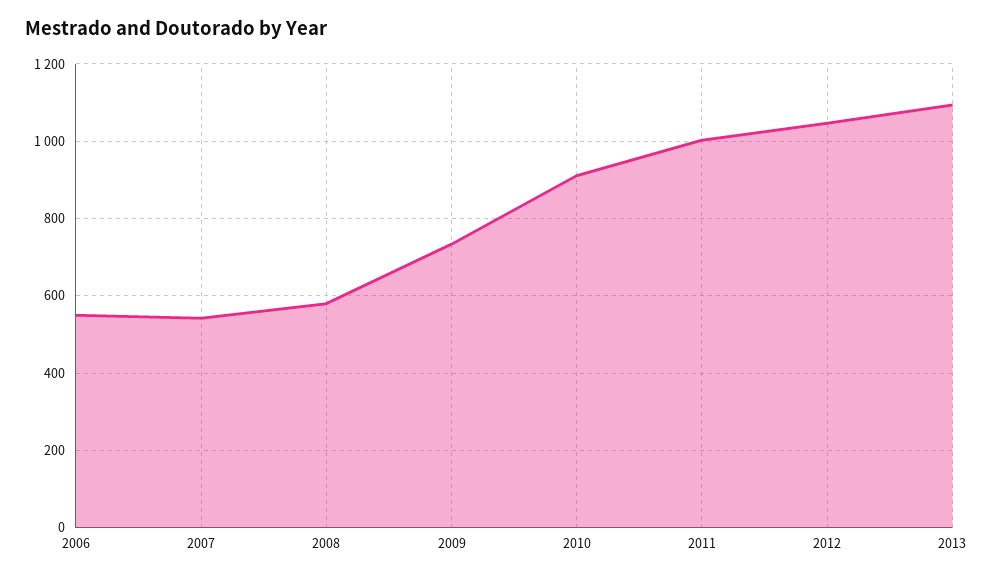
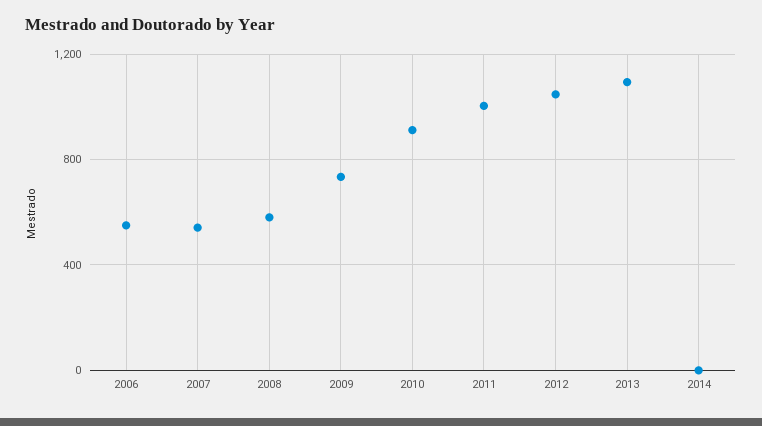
2014: none -> 0

